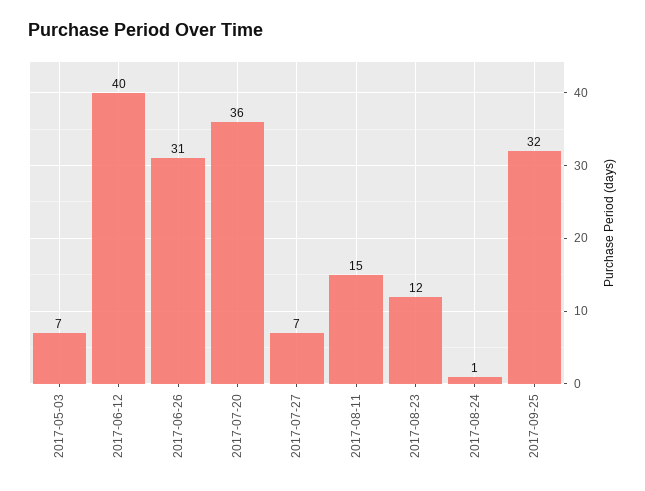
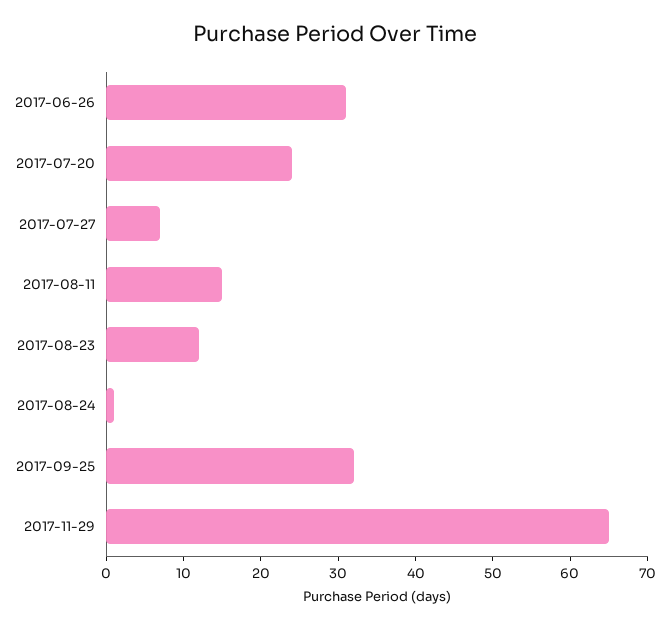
2017-05-03: 7 -> none
2017-06-12: 40 -> none
2017-07-20: 36 -> 25
2017-11-29: none -> 65

